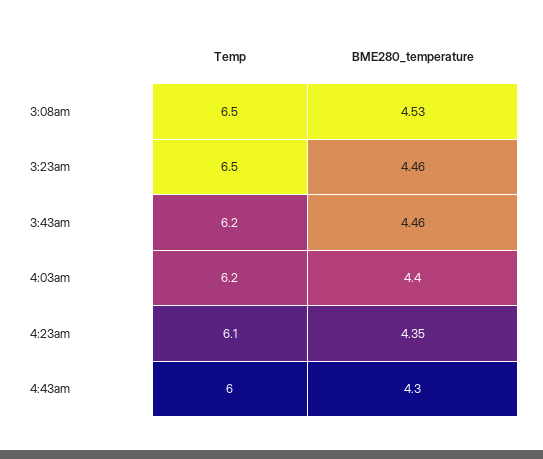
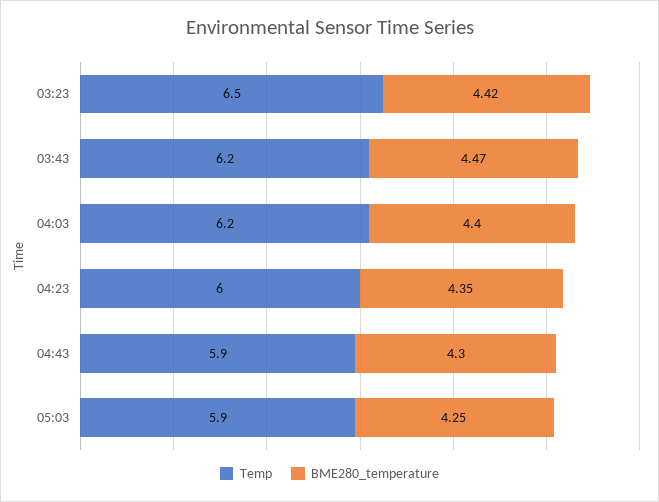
Temp, 3:08am: 6.5 -> none
BME280_temperature, 3:08am: 4.53 -> none
BME280_temperature, 3:23am: 4.46 -> 4.42
BME280_temperature, 3:43am: 4.46 -> 4.47
Temp, 4:23am: 6.1 -> 6
Temp, 4:43am: 6 -> 5.9
Temp, 05:03: none -> 5.9
BME280_temperature, 05:03: none -> 4.25

